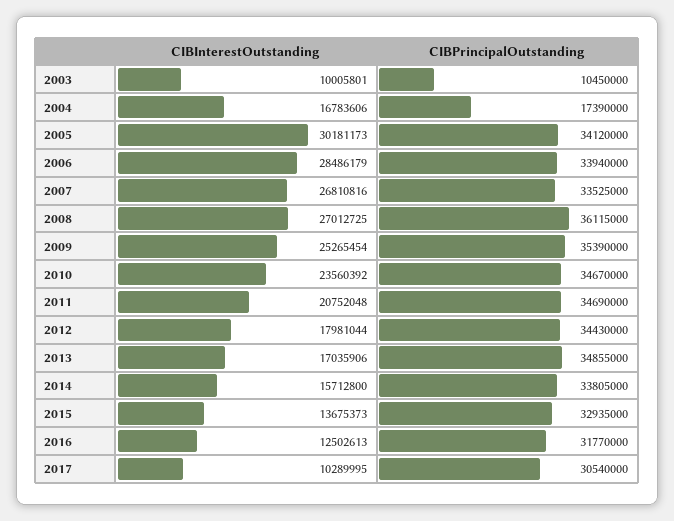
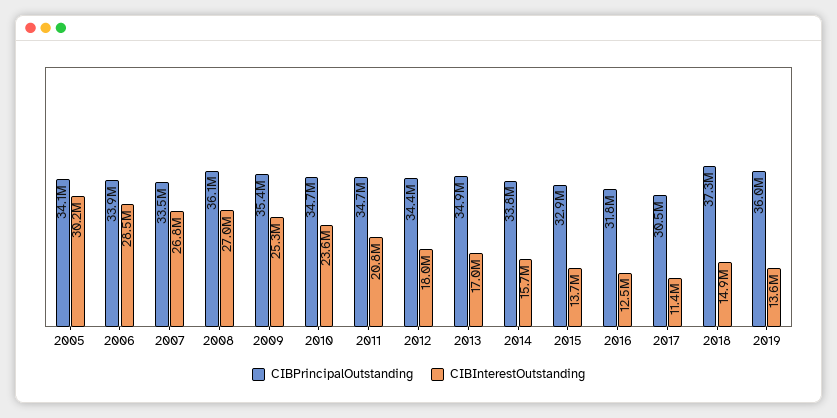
CIBInterestOutstanding, 2003: 10005801 -> none
CIBPrincipalOutstanding, 2003: 10450000 -> none
CIBInterestOutstanding, 2004: 16783606 -> none
CIBPrincipalOutstanding, 2004: 17390000 -> none
CIBInterestOutstanding, 2017: 10289995 -> 11400000
CIBPrincipalOutstanding, 2018: none -> 37300000
CIBInterestOutstanding, 2018: none -> 14900000
CIBPrincipalOutstanding, 2019: none -> 36000000
CIBInterestOutstanding, 2019: none -> 13600000

